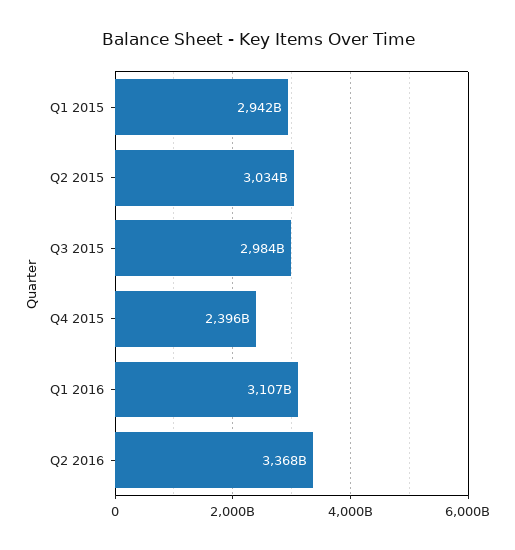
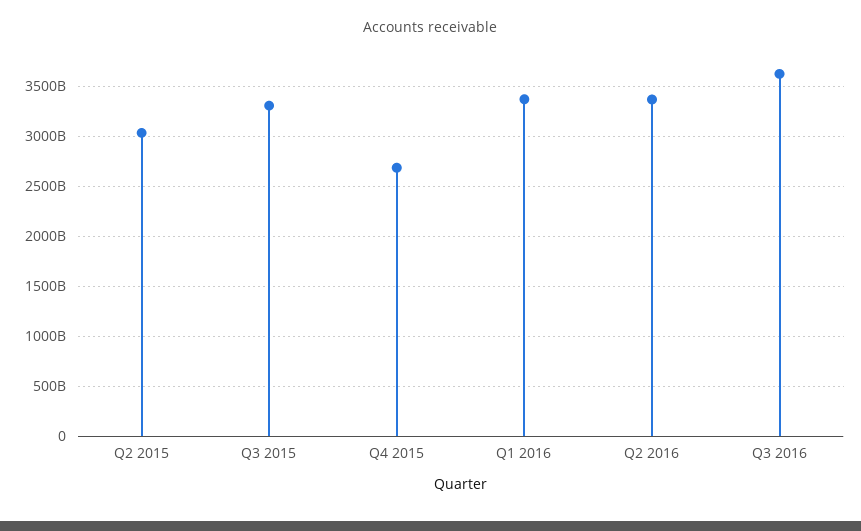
Q1 2015: 2942000000000 -> none
Q3 2015: 2984000000000 -> 3300000000000
Q4 2015: 2396000000000 -> 2700000000000
Q1 2016: 3107000000000 -> 3400000000000
Q3 2016: none -> 3600000000000

